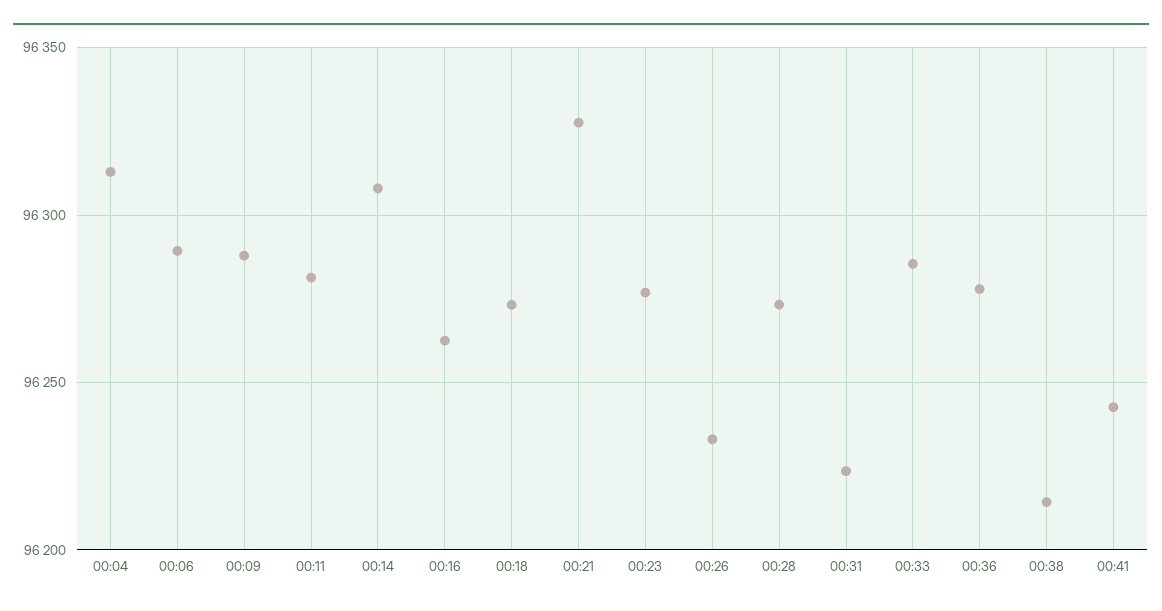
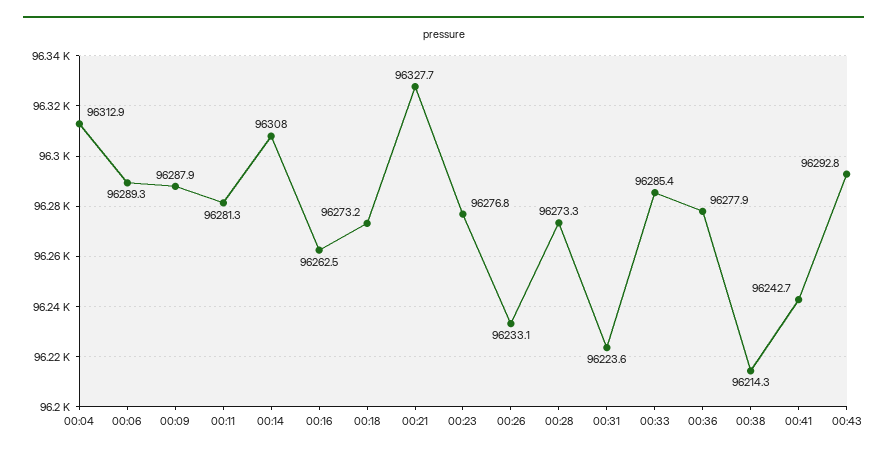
00:43: none -> 96292.8

